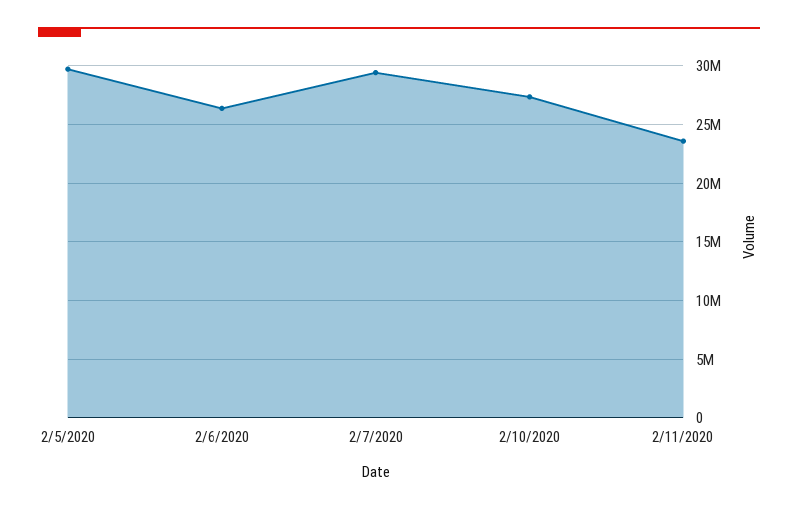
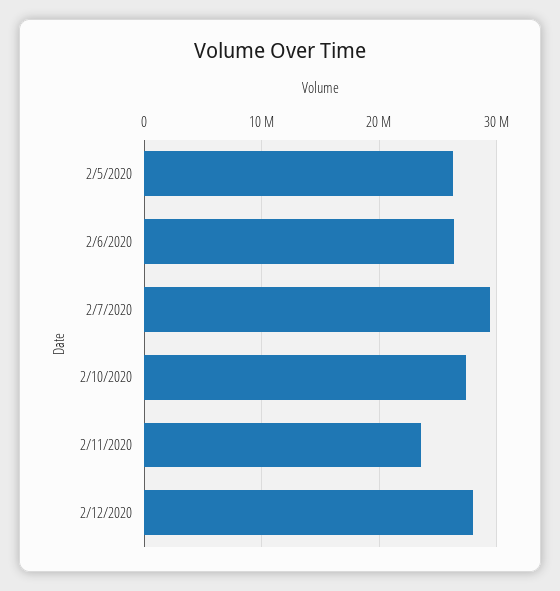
2/5/2020: 30000000 -> 26000000
2/12/2020: none -> 28000000

